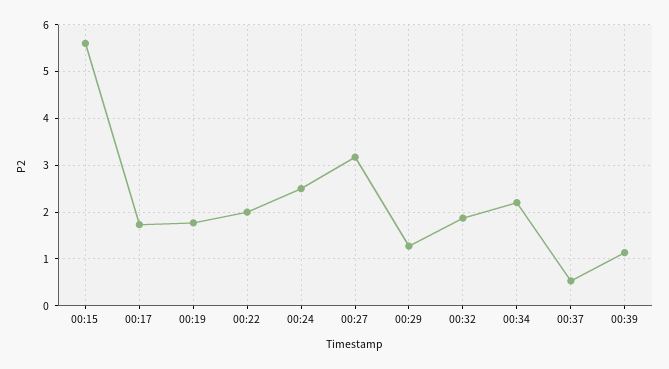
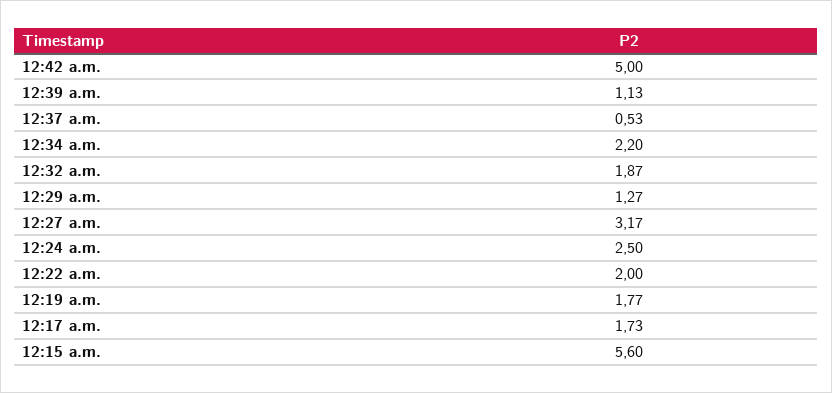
12:42 a.m.: none -> 5

